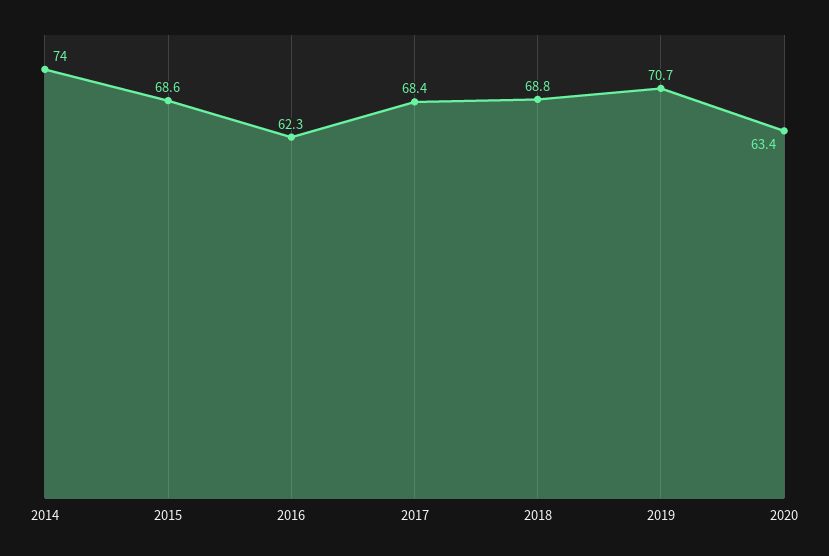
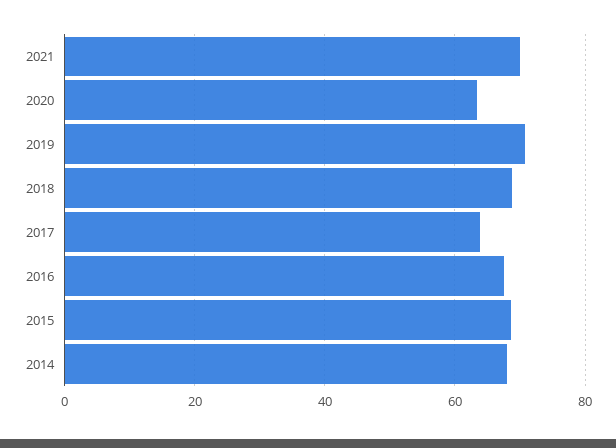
2014: 74 -> 68
2016: 62.3 -> 68
2017: 68.4 -> 64
2021: none -> 70

